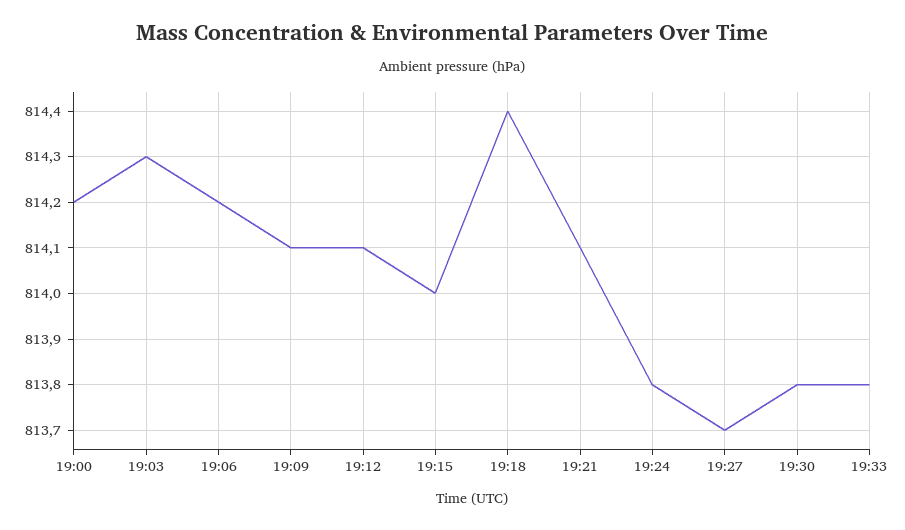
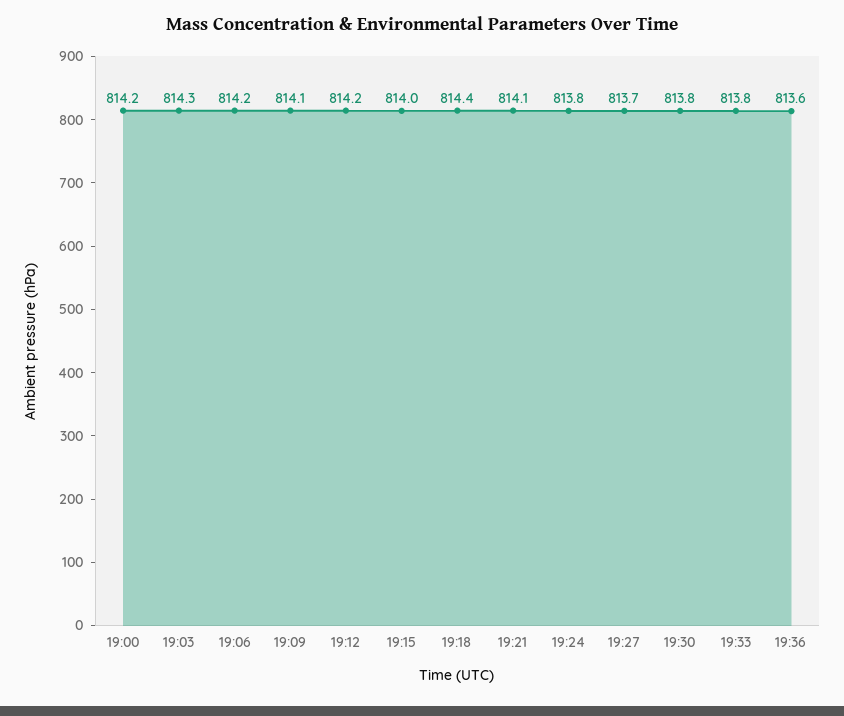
19:12: 814.1 -> 814.2
19:36: none -> 813.6

